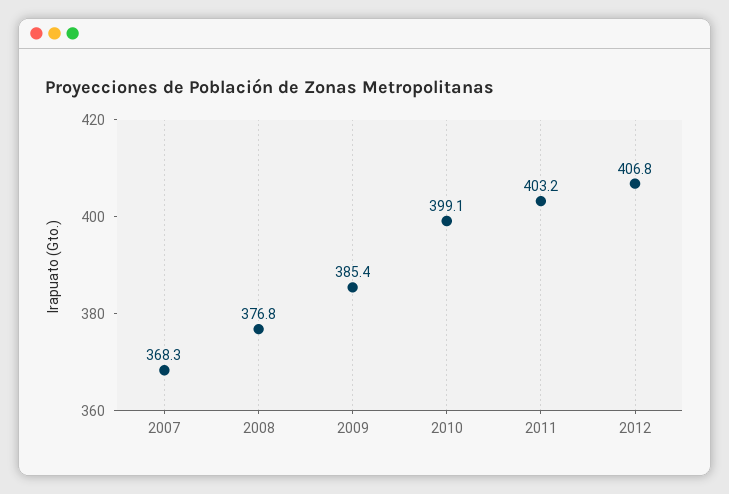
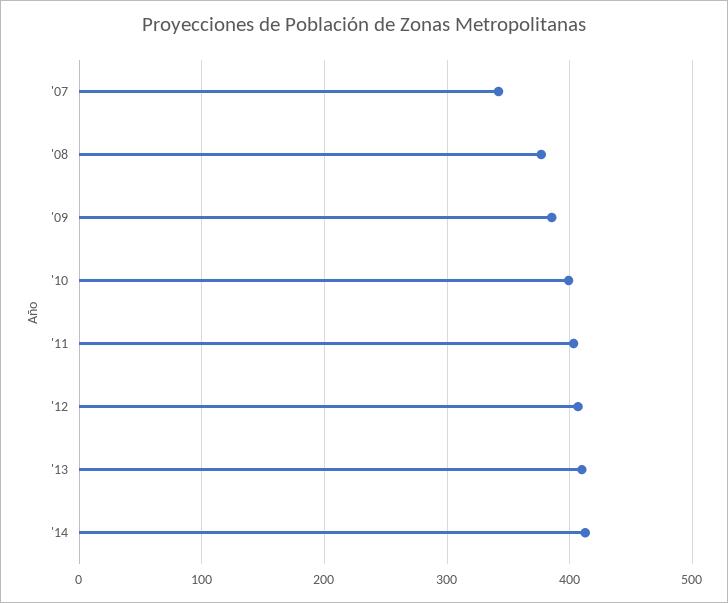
2007: 368.3 -> 340
'13: none -> 410
'14: none -> 410

